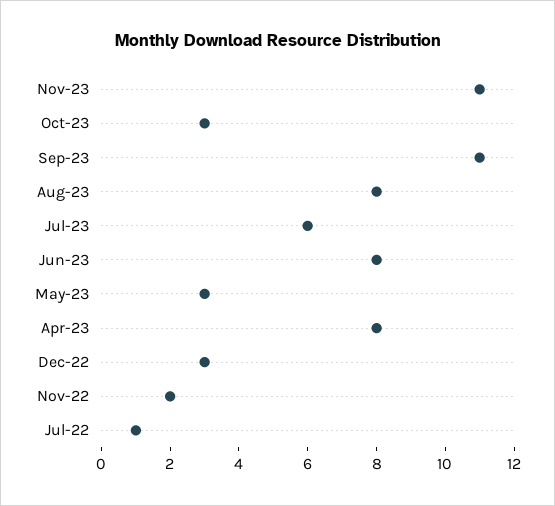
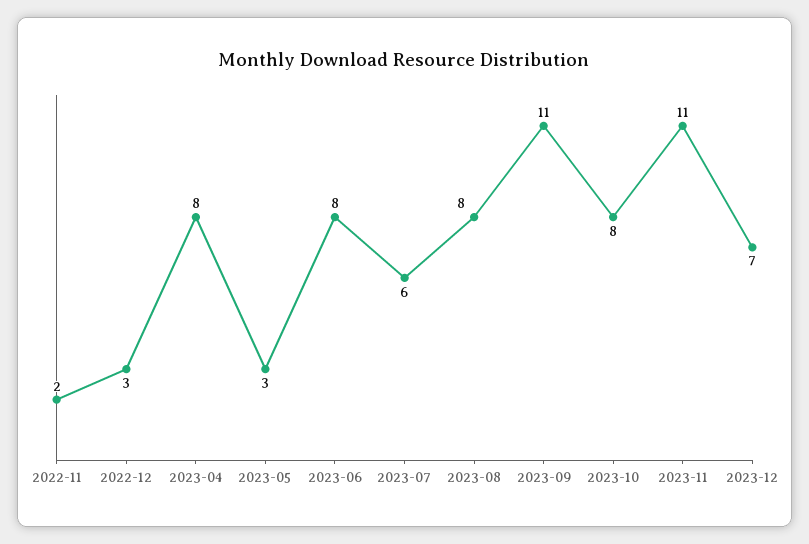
Oct-23: 3 -> 8
Jul-22: 1 -> none
2023-12: none -> 7

